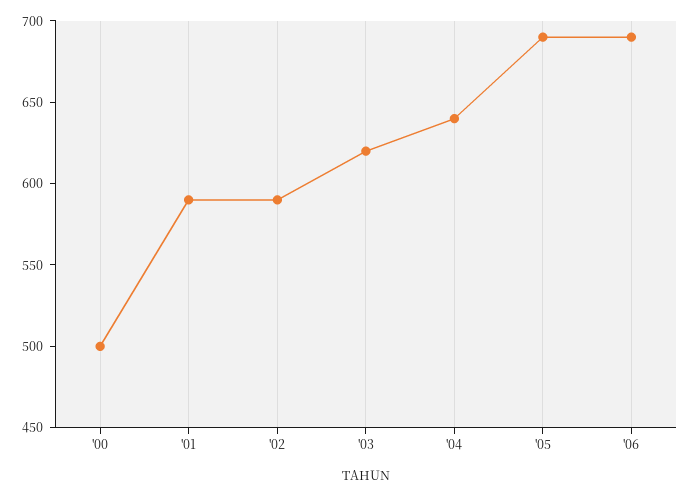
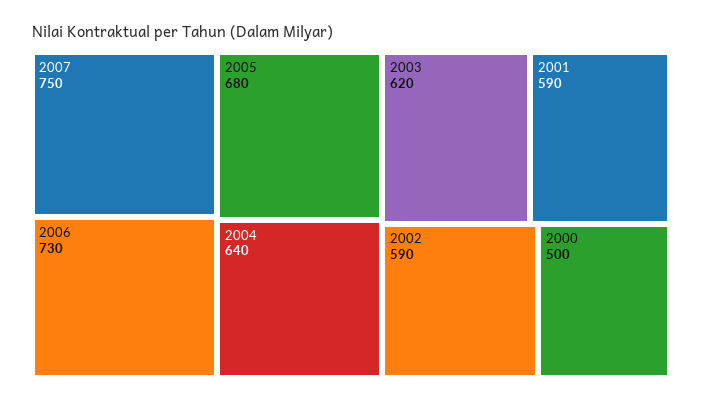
'05: 690 -> 680
'06: 690 -> 730
2007: none -> 750

